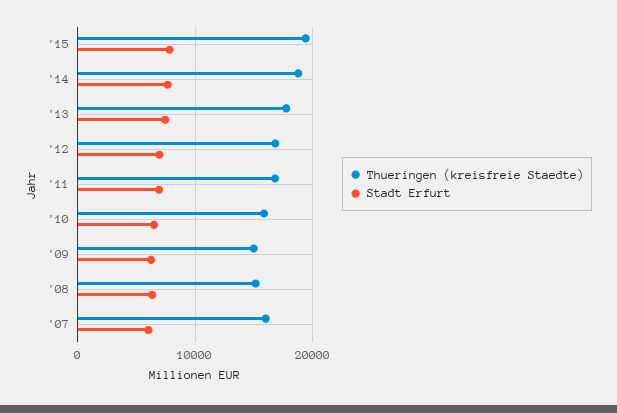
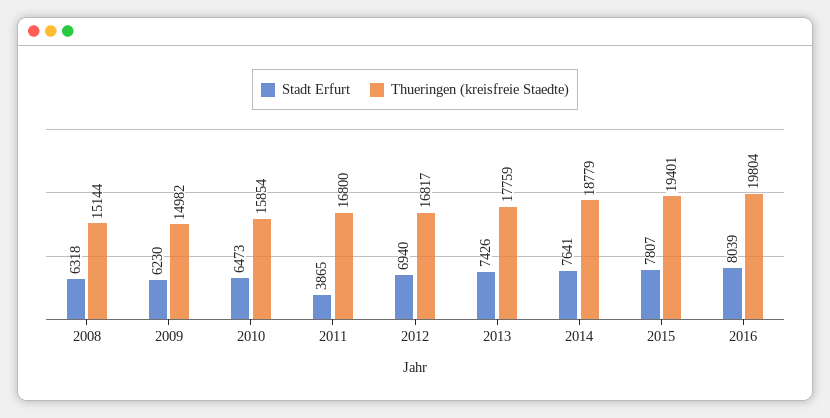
Stadt Erfurt, '11: 7000 -> 3865
Thueringen (kreisfreie Staedte), '07: 16000 -> none
Stadt Erfurt, '07: 6000 -> none
Stadt Erfurt, 2016: none -> 8039
Thueringen (kreisfreie Staedte), 2016: none -> 19804

